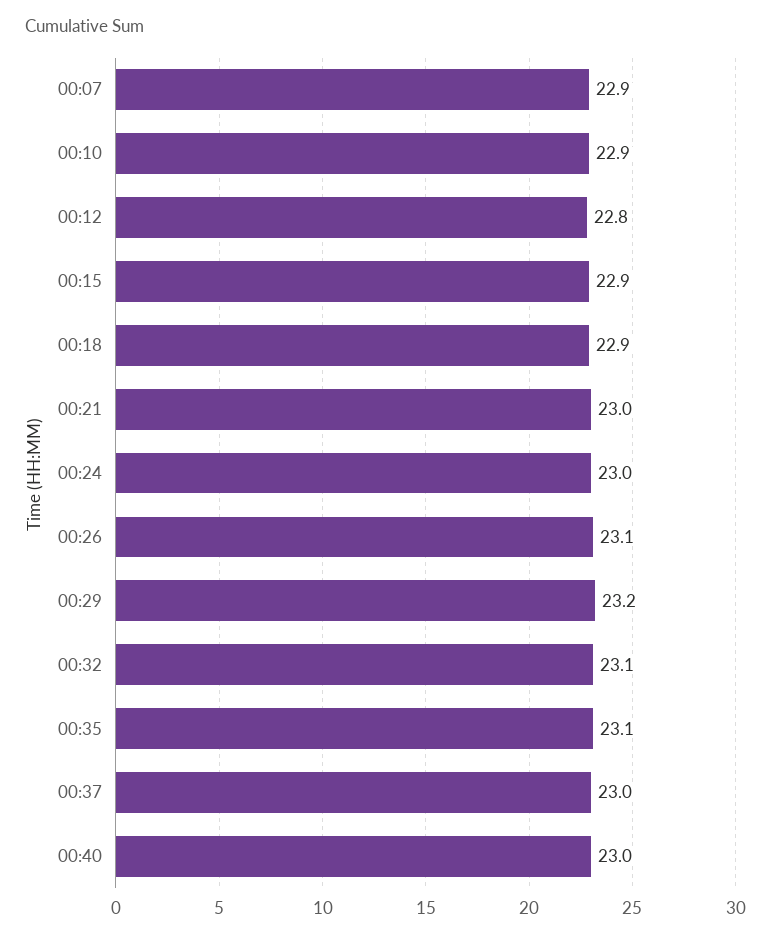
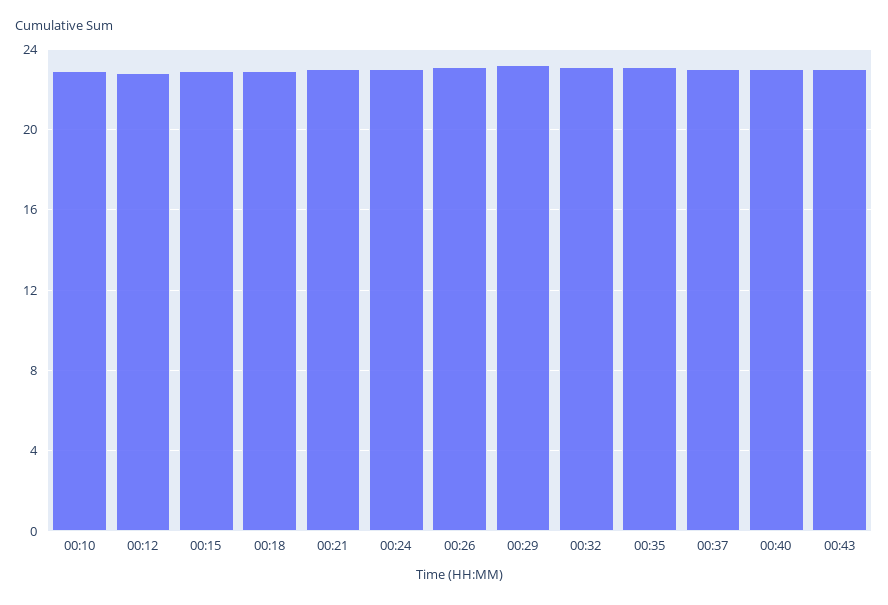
00:07: 22.9 -> none
00:43: none -> 23

